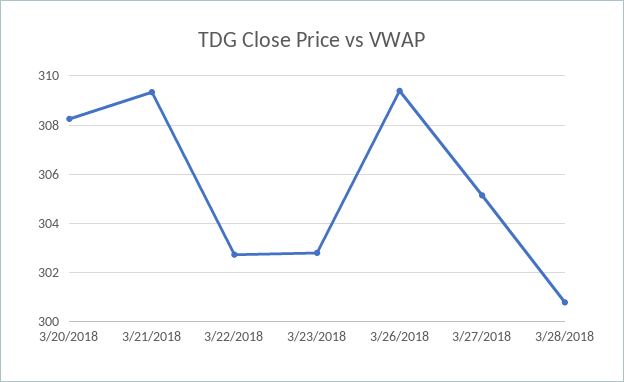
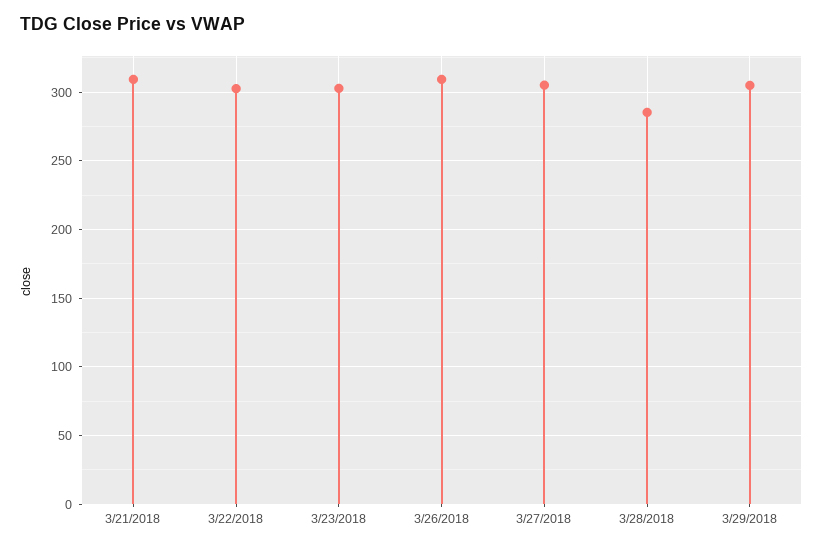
3/20/2018: 308.25 -> none
3/28/2018: 300.75 -> 285
3/29/2018: none -> 305

